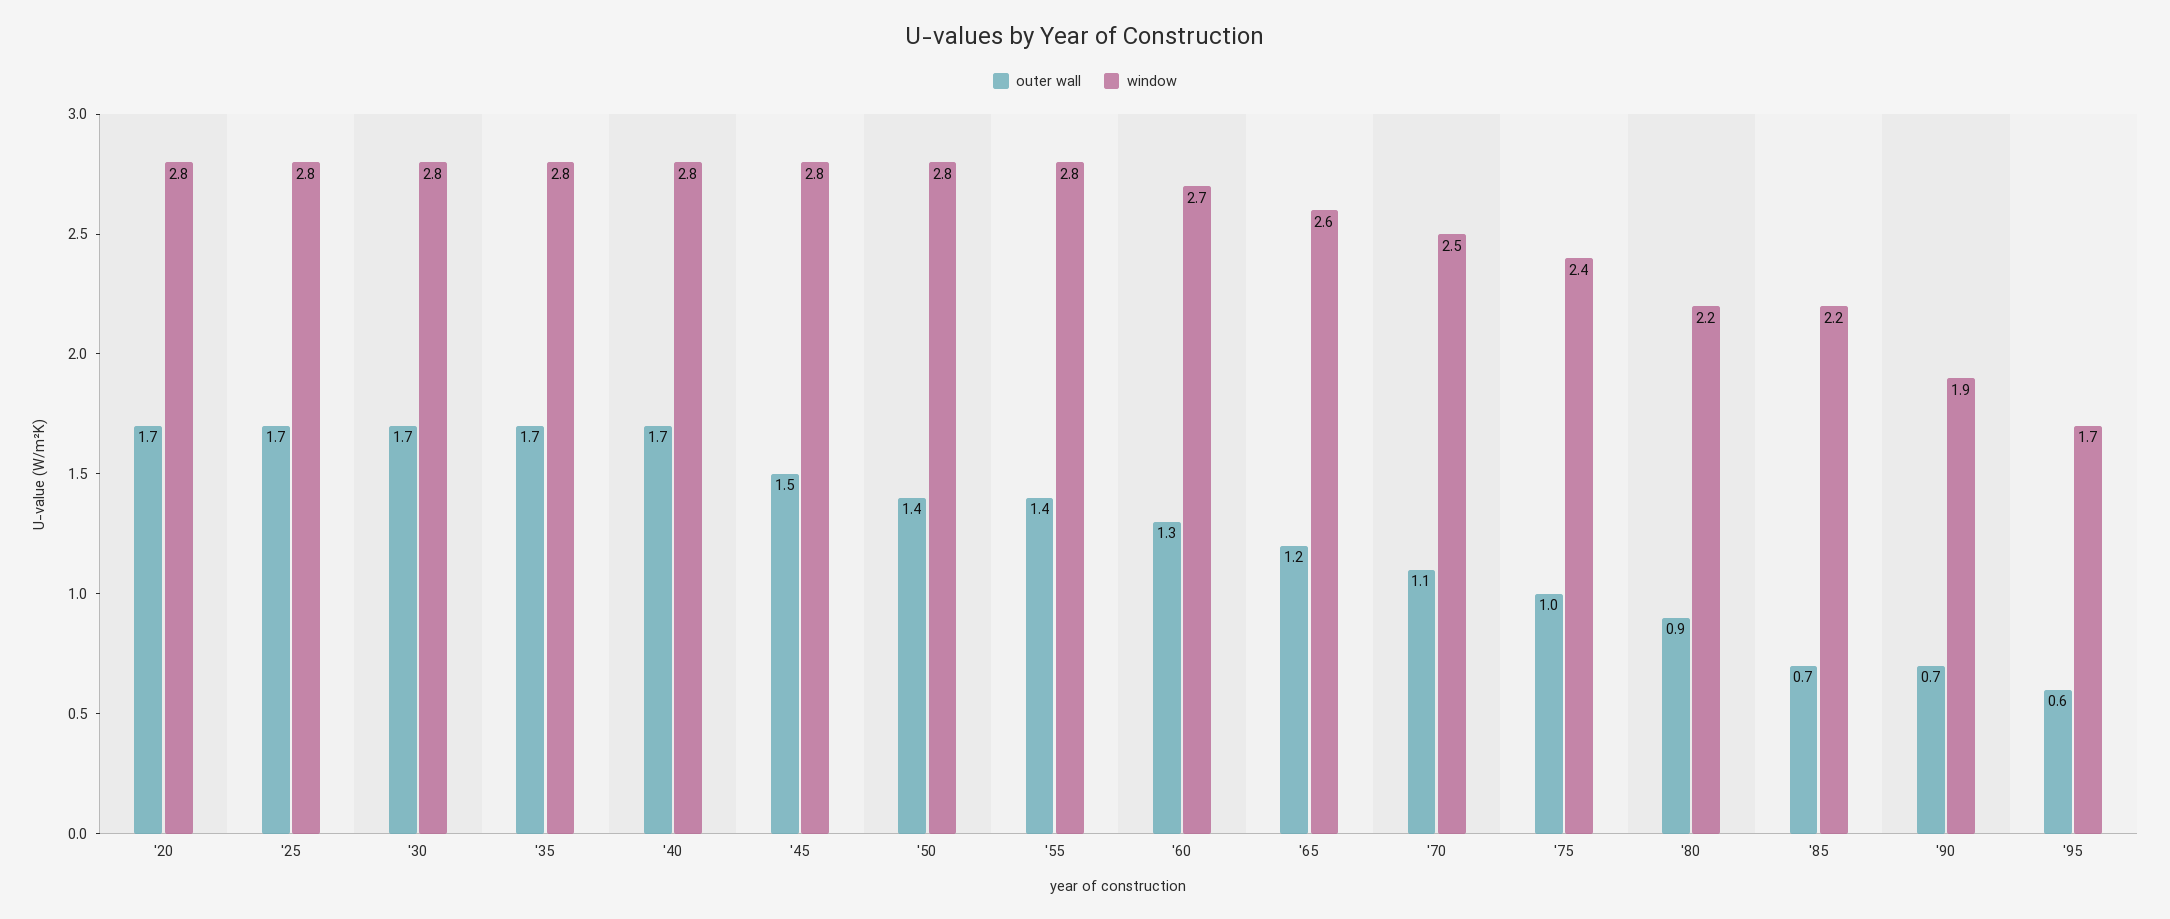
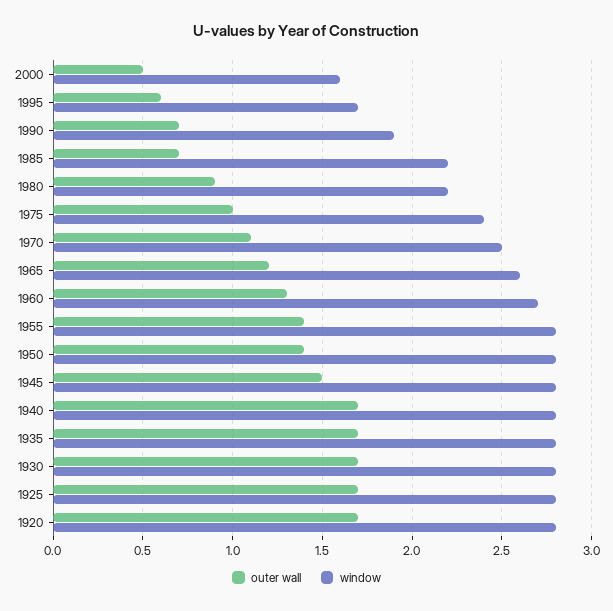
outer wall, 2000: none -> 0.5
window, 2000: none -> 1.6

